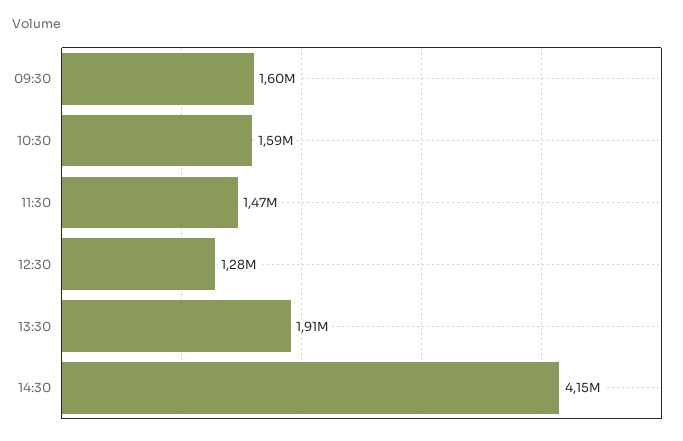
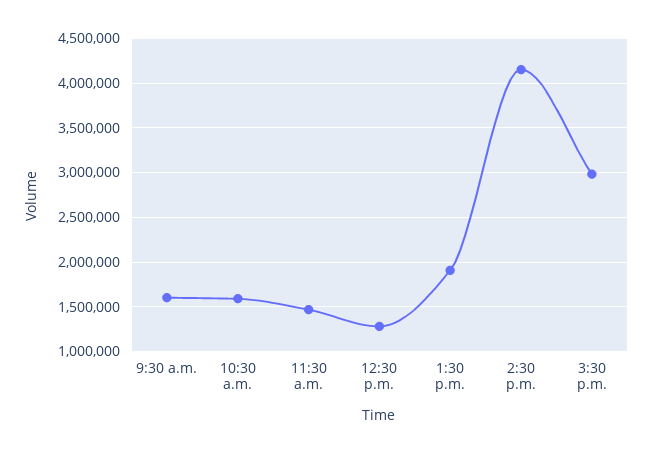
3:30 p.m.: none -> 3000000

